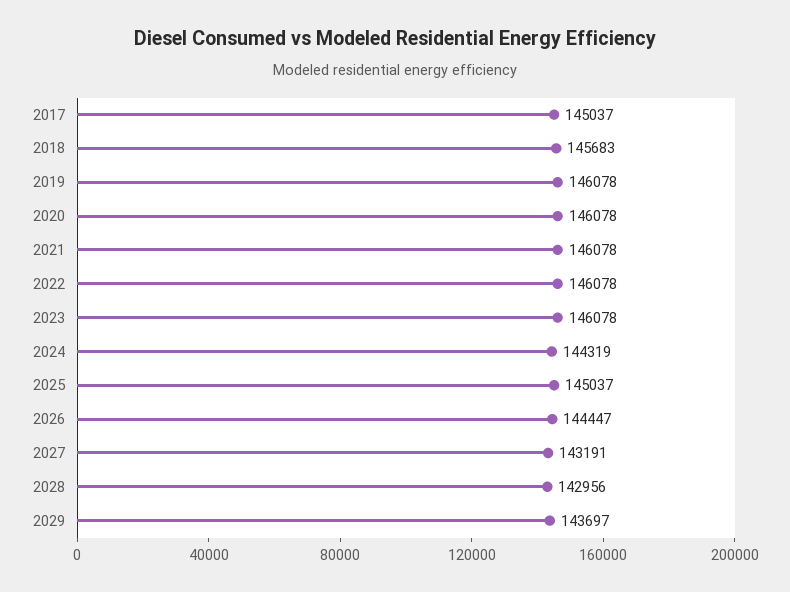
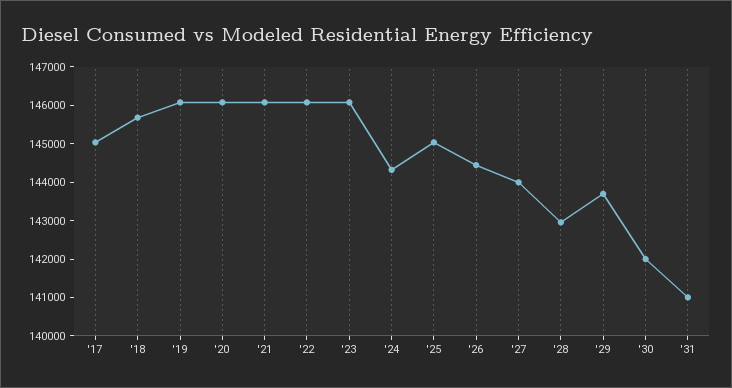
2027: 143191 -> 144000
'30: none -> 142000
'31: none -> 141000

